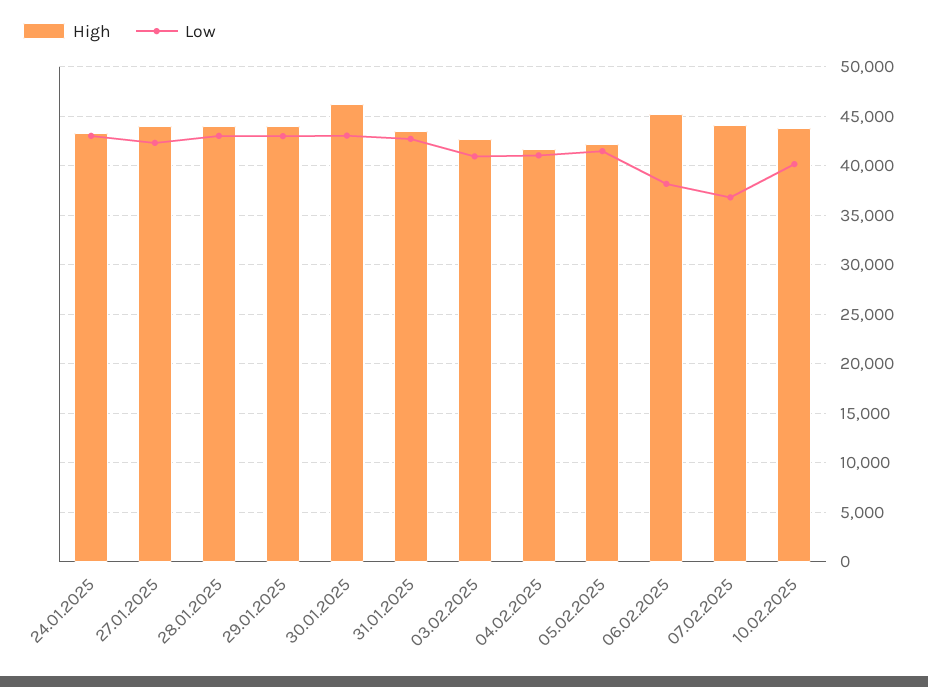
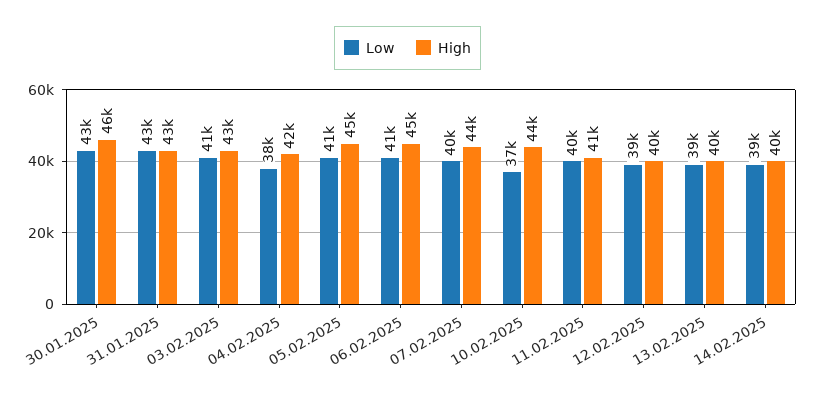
High, 24.01.2025: 43000 -> none
Low, 24.01.2025: 43000 -> none
High, 27.01.2025: 44000 -> none
Low, 27.01.2025: 42000 -> none
High, 28.01.2025: 44000 -> none
Low, 28.01.2025: 43000 -> none
High, 29.01.2025: 44000 -> none
Low, 29.01.2025: 43000 -> none
Low, 04.02.2025: 41000 -> 38000
High, 05.02.2025: 42000 -> 45000
Low, 06.02.2025: 38000 -> 41000
Low, 07.02.2025: 37000 -> 40000
Low, 10.02.2025: 40000 -> 37000
Low, 11.02.2025: none -> 40000
High, 11.02.2025: none -> 41000
Low, 12.02.2025: none -> 39000
High, 12.02.2025: none -> 40000
Low, 13.02.2025: none -> 39000
High, 13.02.2025: none -> 40000
Low, 14.02.2025: none -> 39000
High, 14.02.2025: none -> 40000

